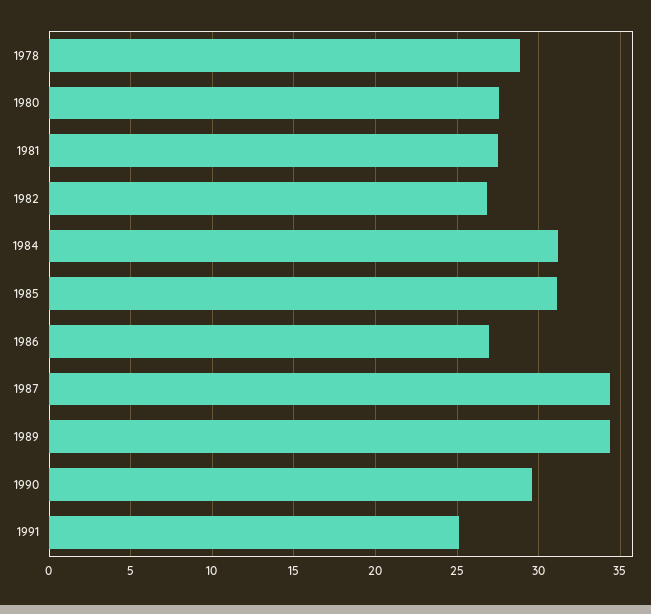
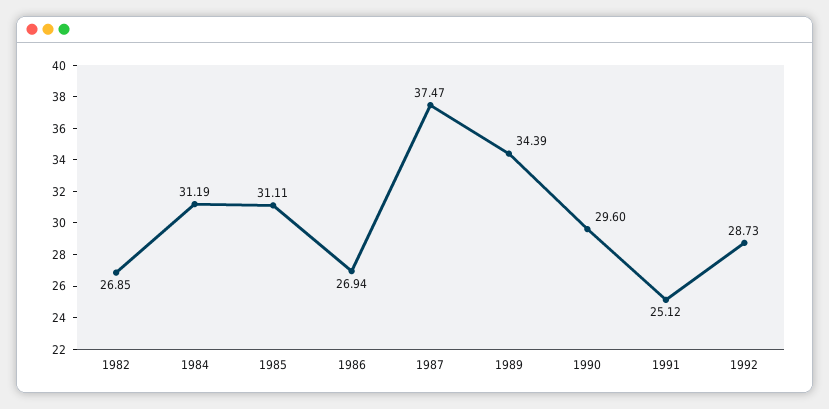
1978: 29 -> none
1980: 27.5 -> none
1981: 27.5 -> none
1987: 34.5 -> 37.47
1992: none -> 28.73

